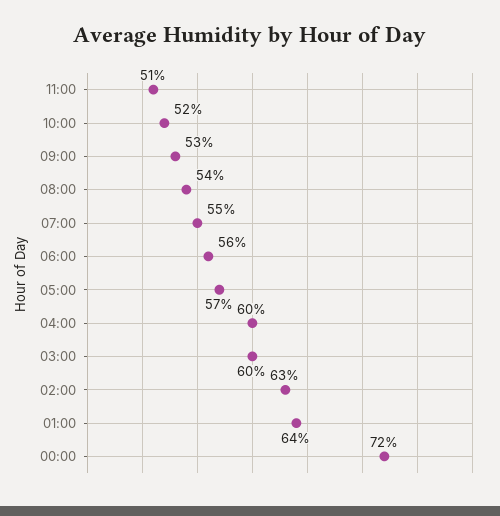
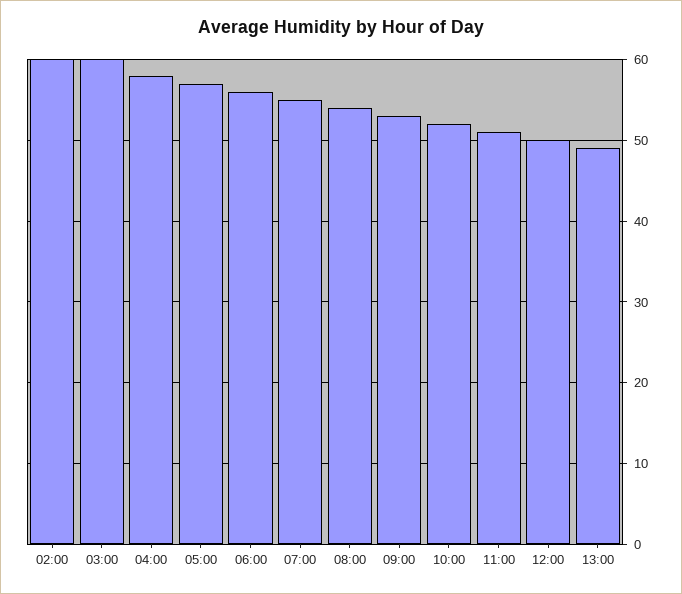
04:00: 60 -> 58
02:00: 63 -> 60
01:00: 64 -> none
00:00: 72 -> none
12:00: none -> 50
13:00: none -> 49

